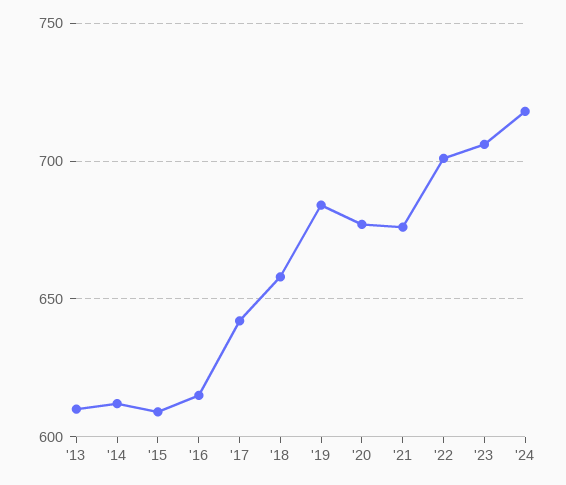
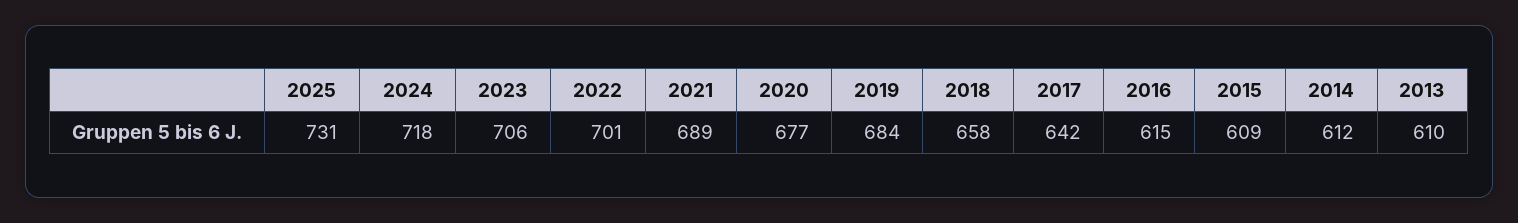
'21: 675 -> 689
2025: none -> 731

